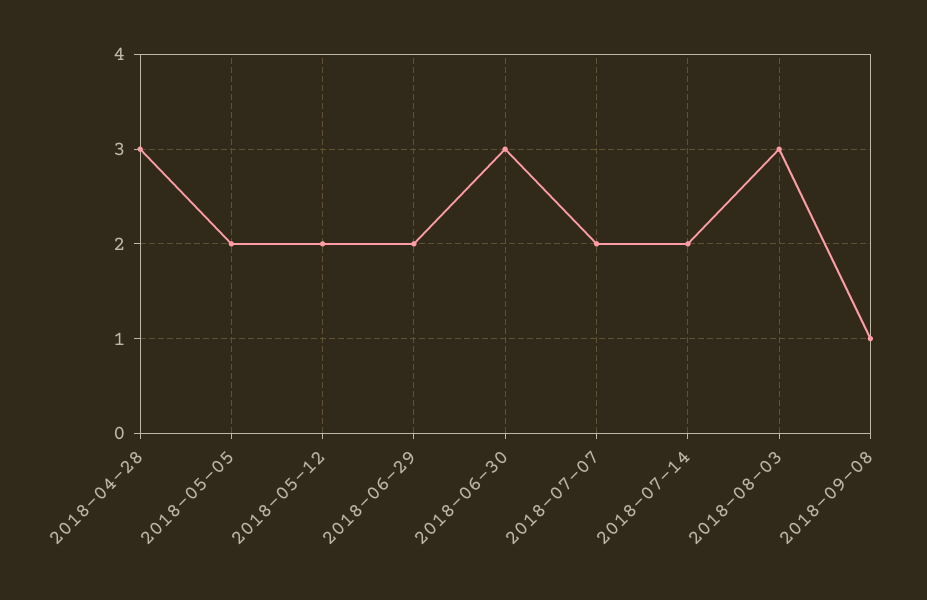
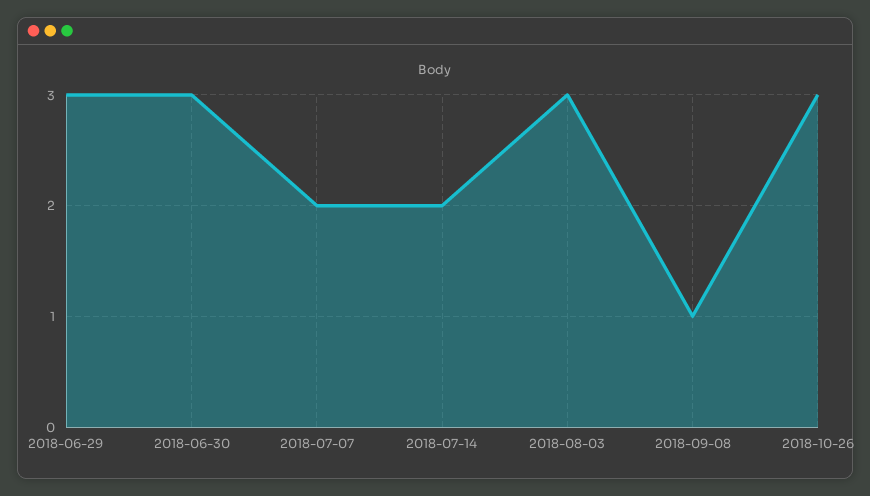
2018-04-28: 3 -> none
2018-05-05: 2 -> none
2018-05-12: 2 -> none
2018-06-29: 2 -> 3
2018-10-26: none -> 3

